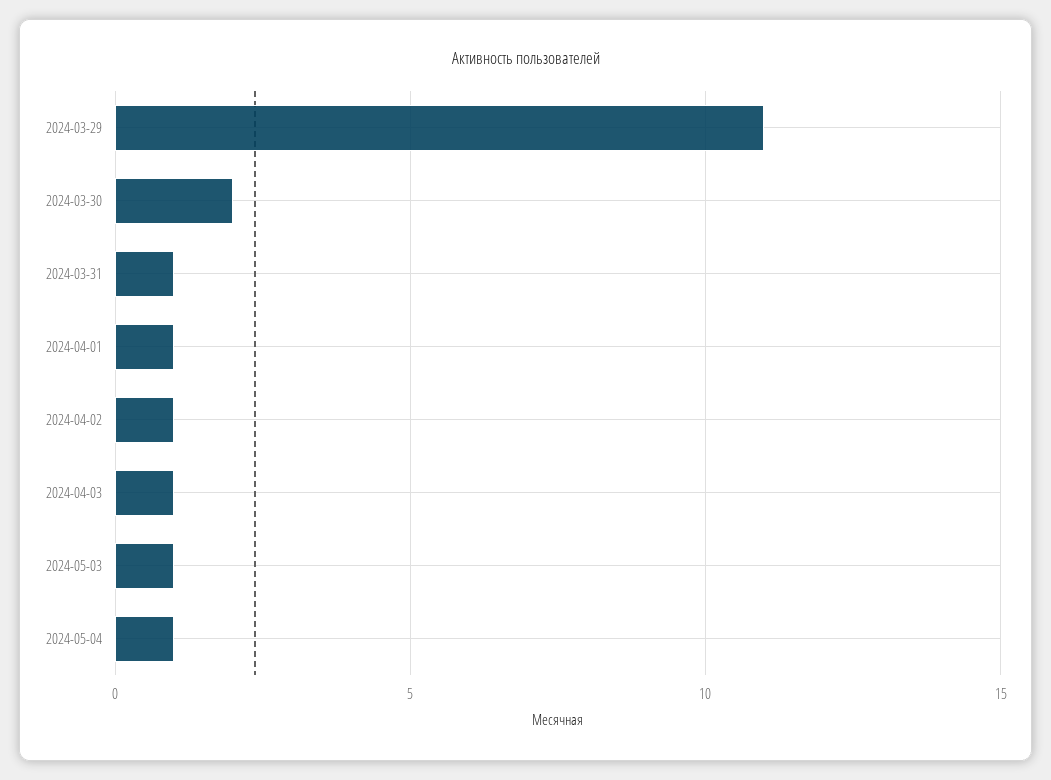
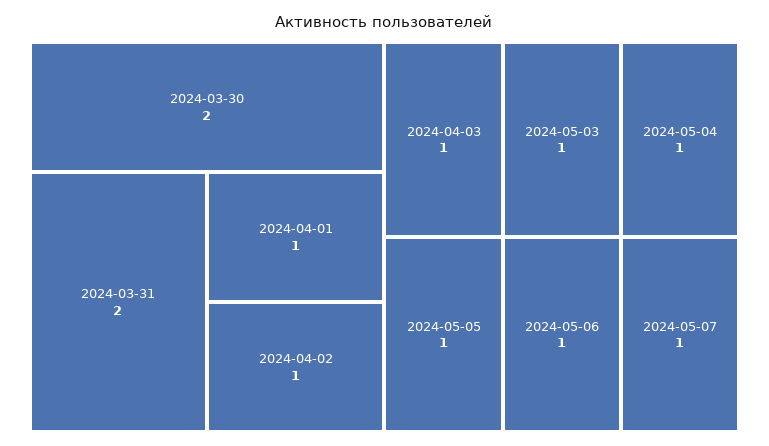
2024-03-29: 11 -> none
2024-03-31: 1 -> 2
2024-05-05: none -> 1
2024-05-06: none -> 1
2024-05-07: none -> 1

